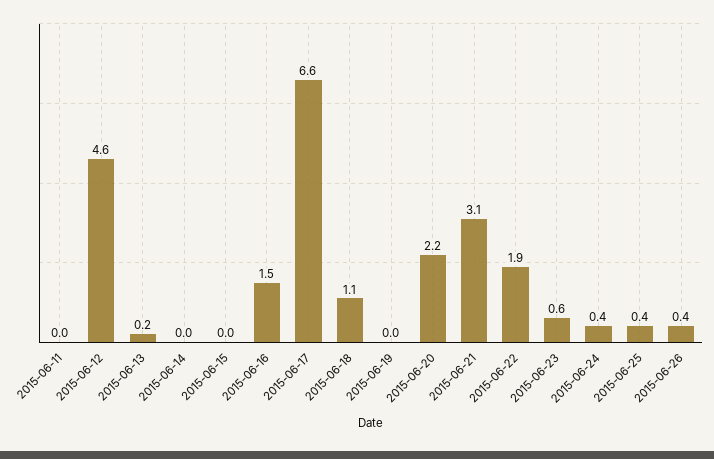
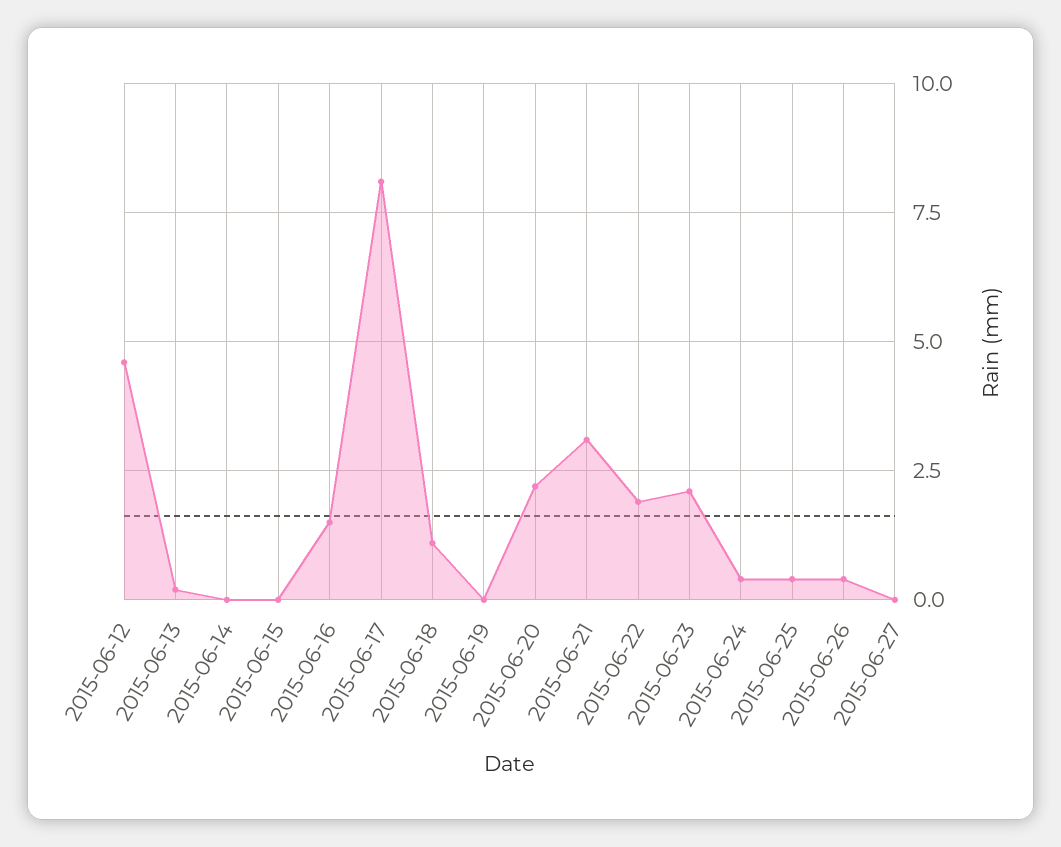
2015-06-11: 0 -> none
2015-06-17: 6.6 -> 8
2015-06-23: 0.6 -> 2
2015-06-27: none -> 0

